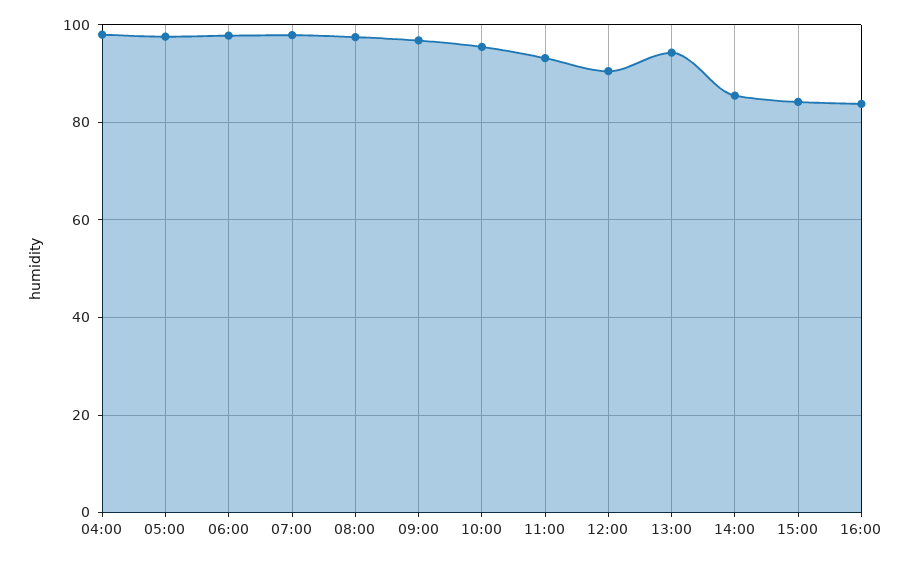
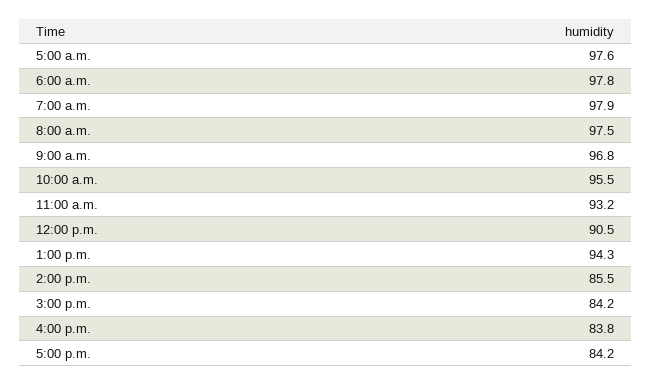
04:00: 98 -> none
5:00 p.m.: none -> 84.2

